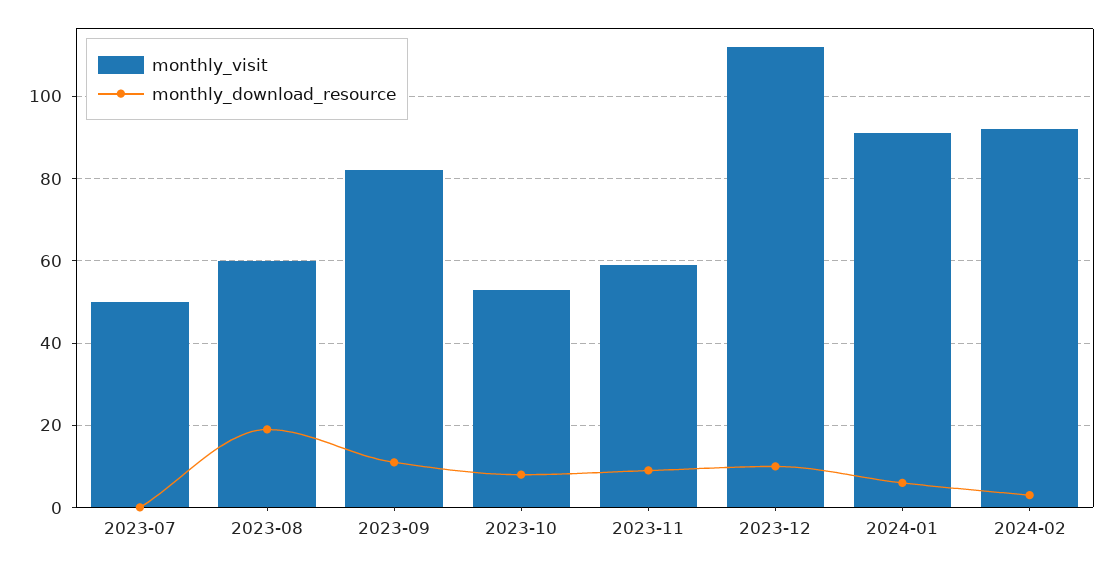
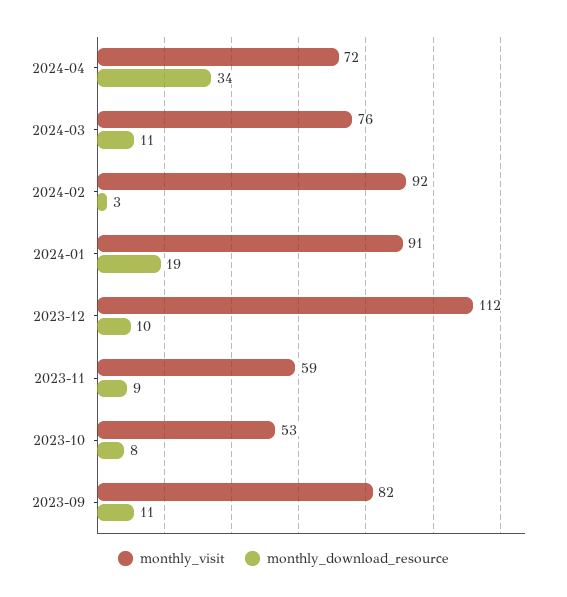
monthly_visit, 2023-07: 50 -> none
monthly_download_resource, 2023-07: 0 -> none
monthly_visit, 2023-08: 60 -> none
monthly_download_resource, 2023-08: 20 -> none
monthly_download_resource, 2024-01: 5 -> 19
monthly_visit, 2024-04: none -> 72
monthly_download_resource, 2024-04: none -> 34
monthly_visit, 2024-03: none -> 76
monthly_download_resource, 2024-03: none -> 11

